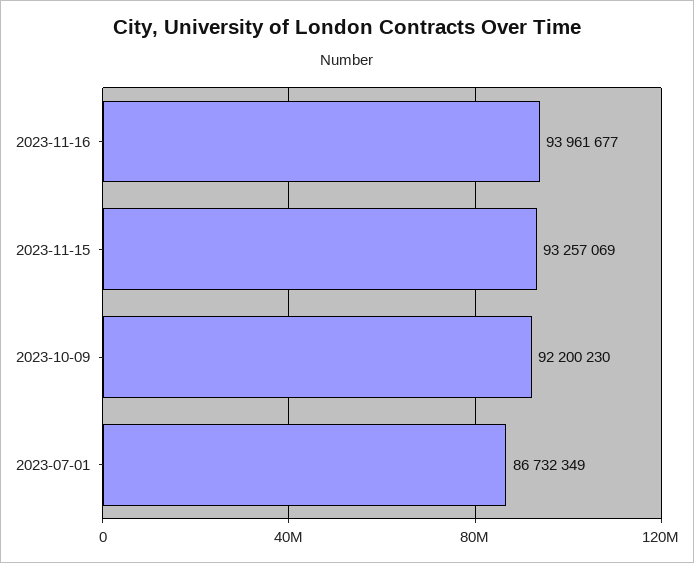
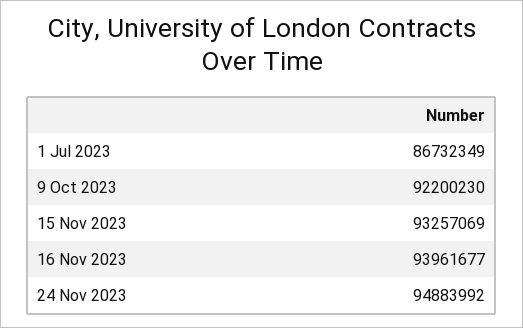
24 Nov 2023: none -> 94883992

